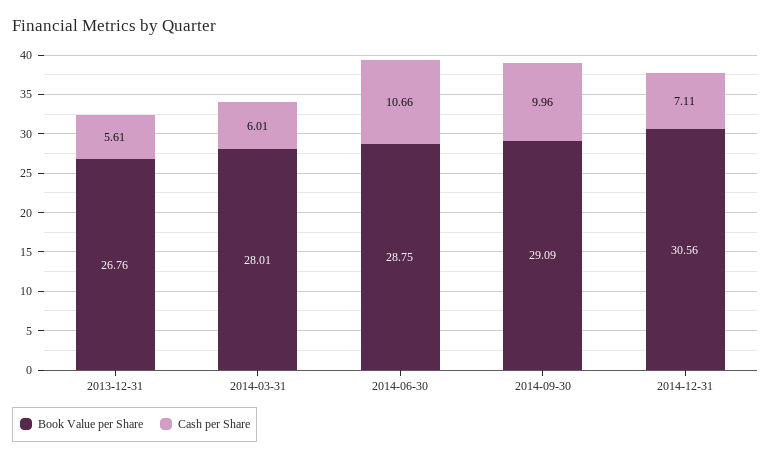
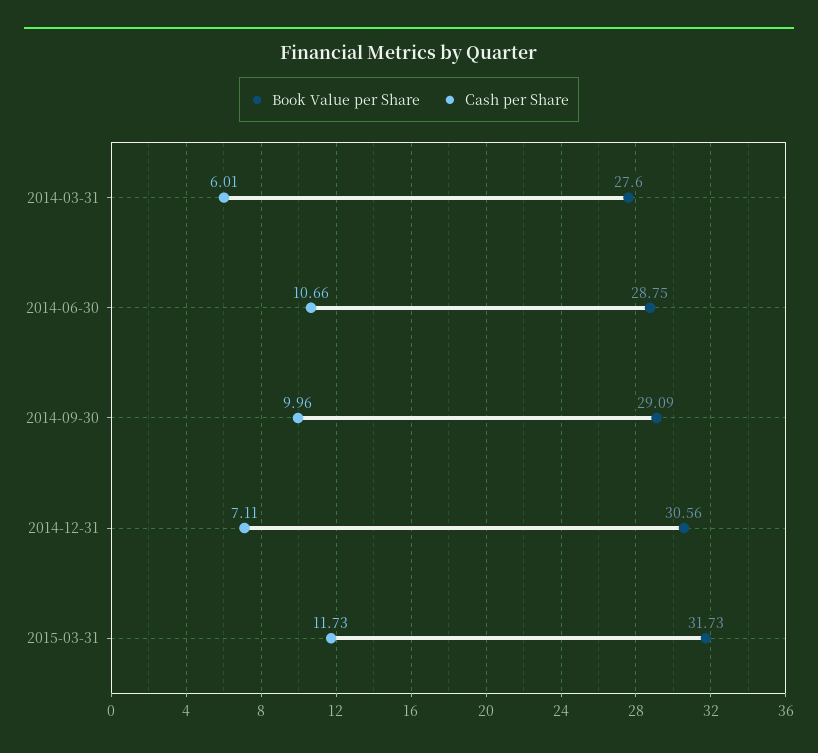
Book Value per Share, 2013-12-31: 26.76 -> none
Cash per Share, 2013-12-31: 5.61 -> none
Book Value per Share, 2014-03-31: 28.01 -> 27.6
Book Value per Share, 2015-03-31: none -> 31.73
Cash per Share, 2015-03-31: none -> 11.73

